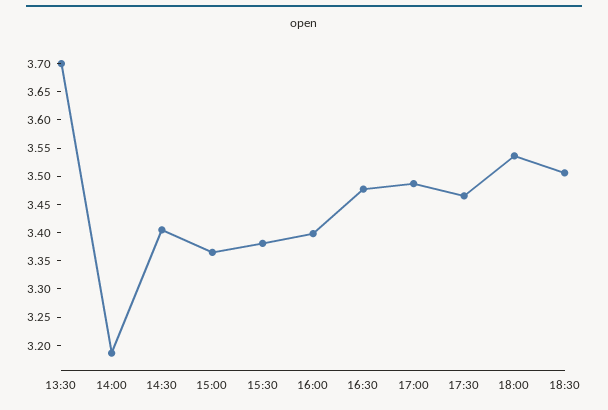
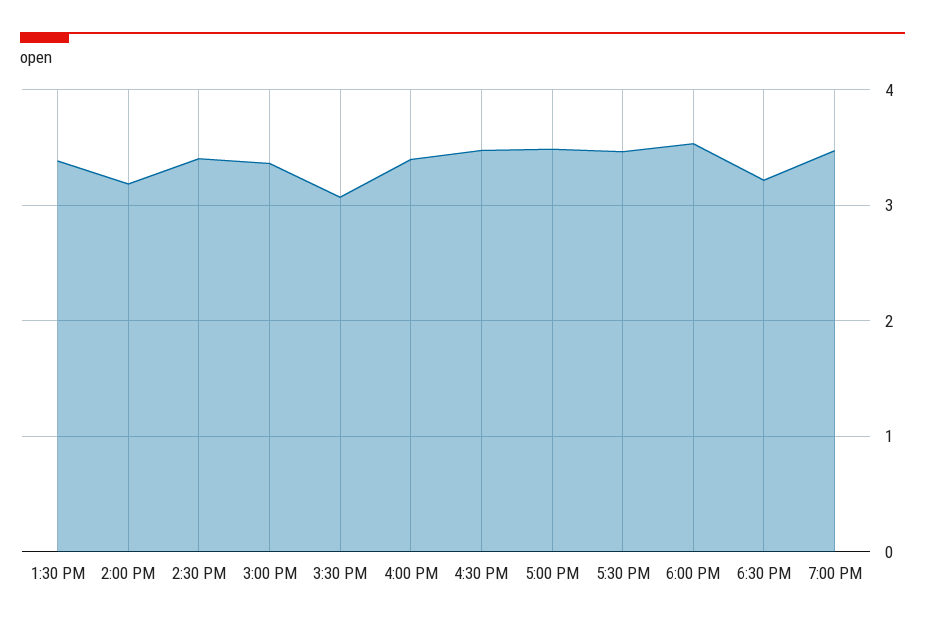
13:30: 3.7 -> 3.4
15:30: 3.375 -> 3.1
18:30: 3.5 -> 3.2
7:00 PM: none -> 3.5

